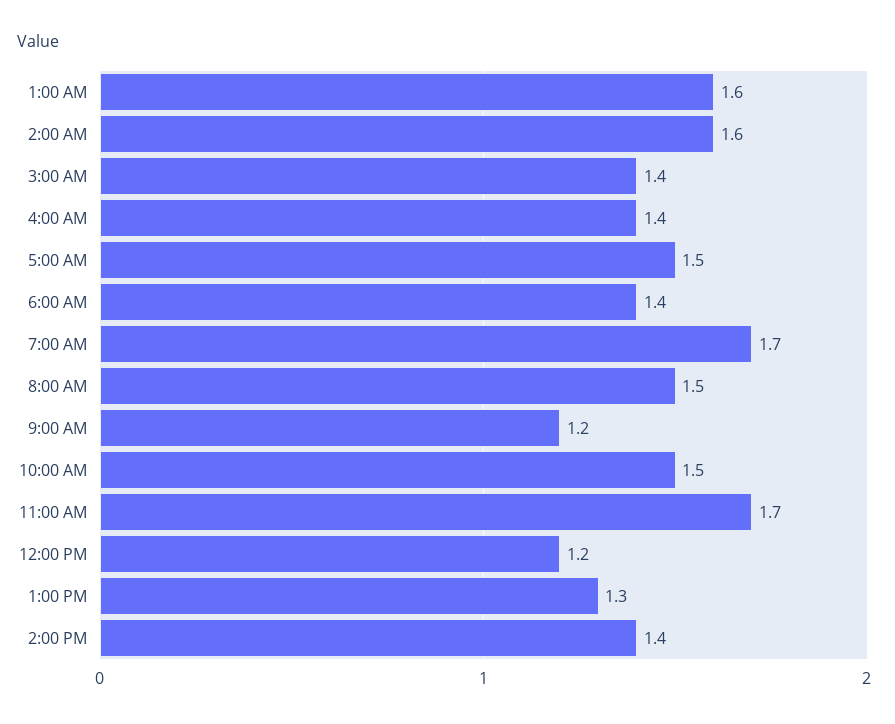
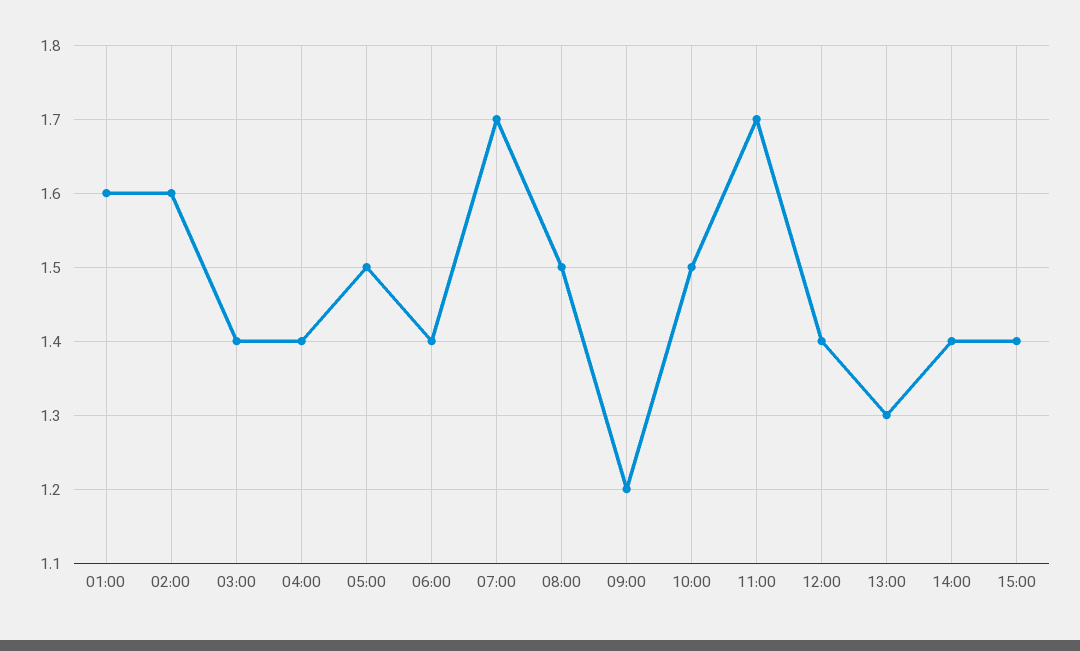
12:00 PM: 1.2 -> 1.4
15:00: none -> 1.4

